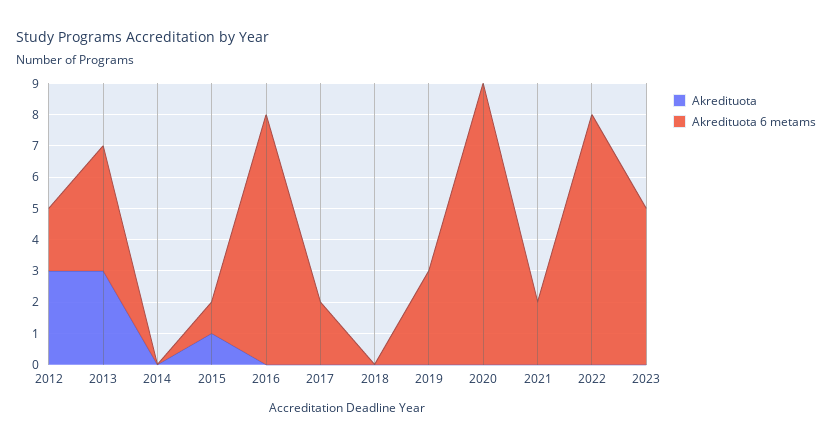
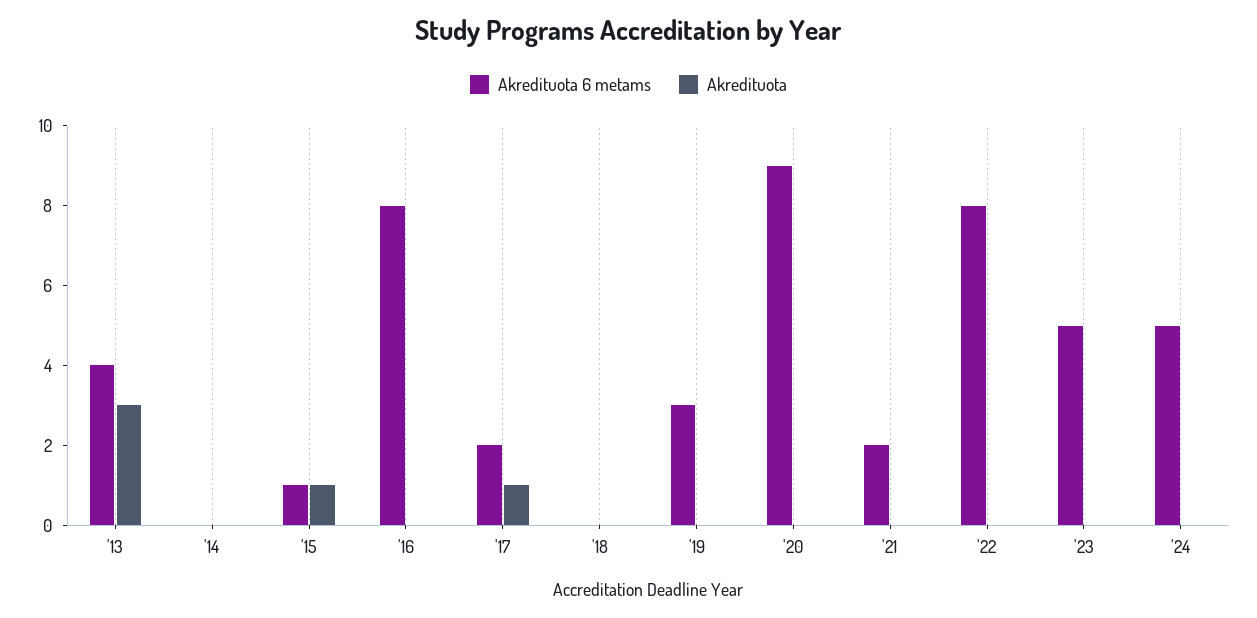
Akredituota, 2012: 3 -> none
Akredituota 6 metams, 2012: 2 -> none
Akredituota, 2017: 0 -> 1
Akredituota 6 metams, '24: none -> 5
Akredituota, '24: none -> 0

